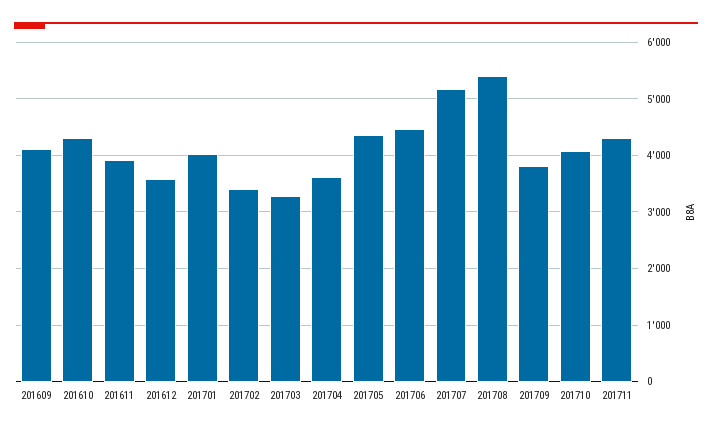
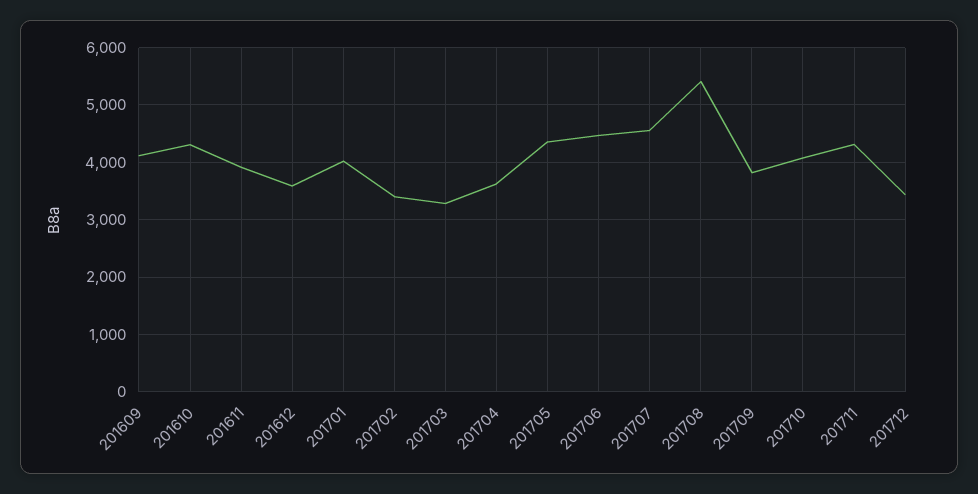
201707: 5200 -> 4600
201712: none -> 3400

